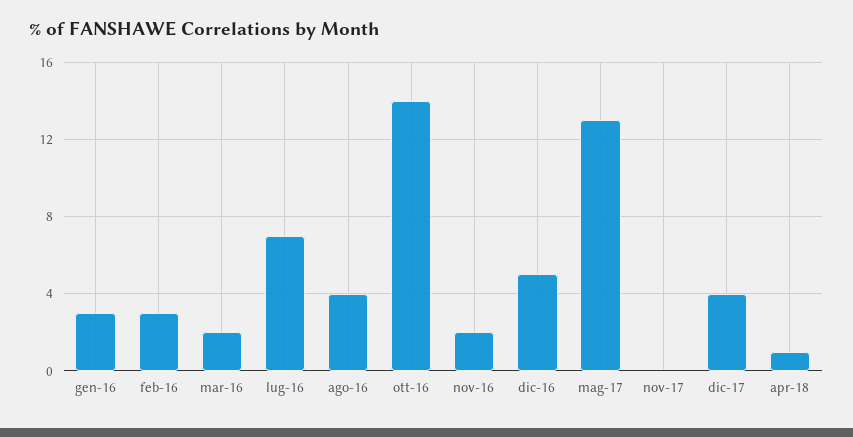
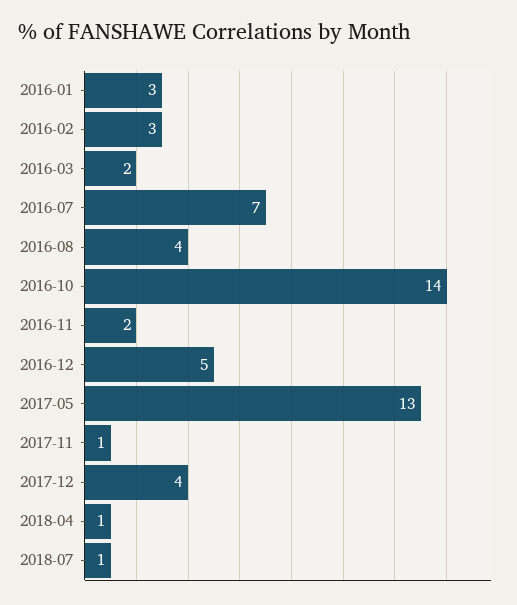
nov-17: 0 -> 1
2018-07: none -> 1

